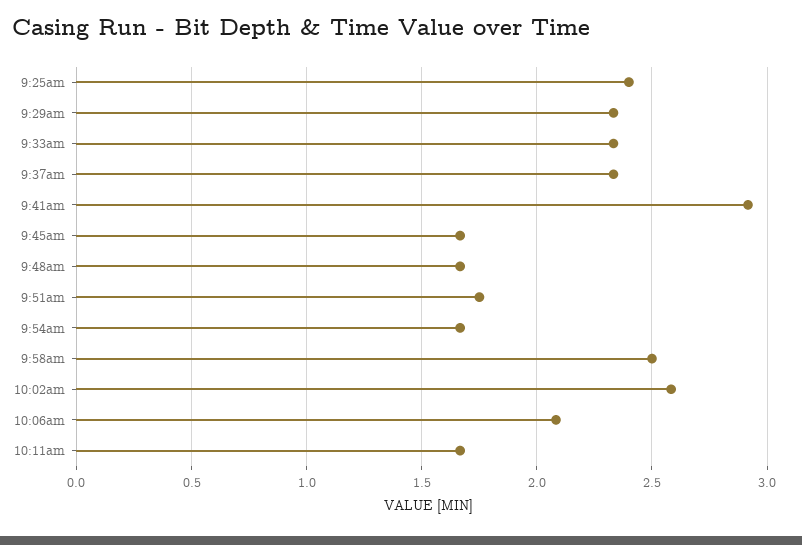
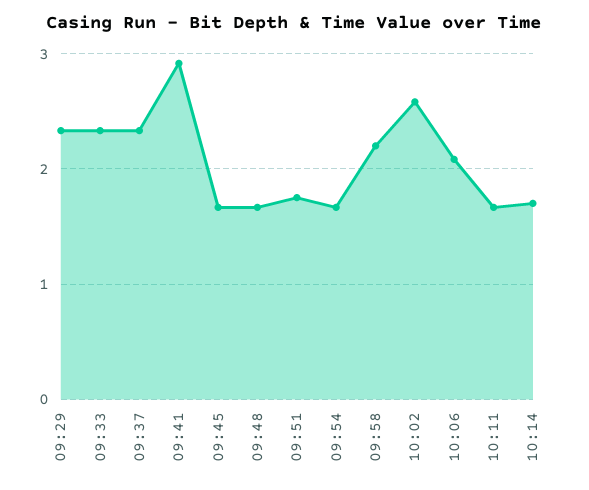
9:25am: 2.4 -> none
9:58am: 2.5 -> 2.2
10:14: none -> 1.7

